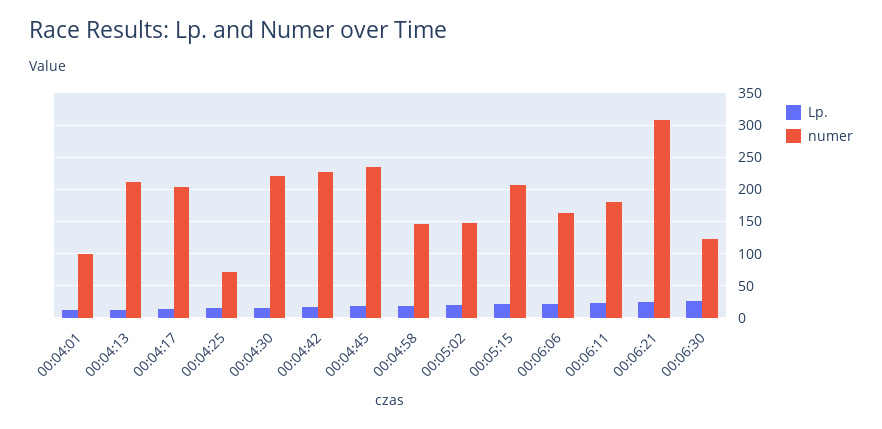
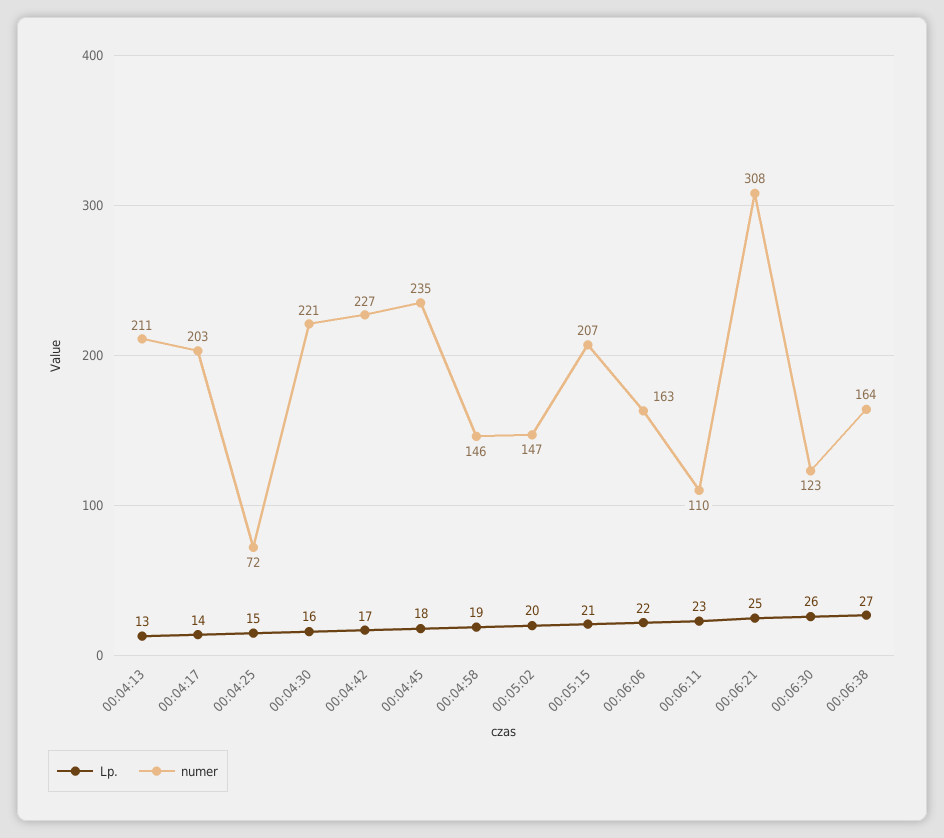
Lp., 00:04:01: 10 -> none
numer, 00:04:01: 100 -> none
numer, 00:06:11: 180 -> 110
Lp., 00:06:38: none -> 27
numer, 00:06:38: none -> 164

